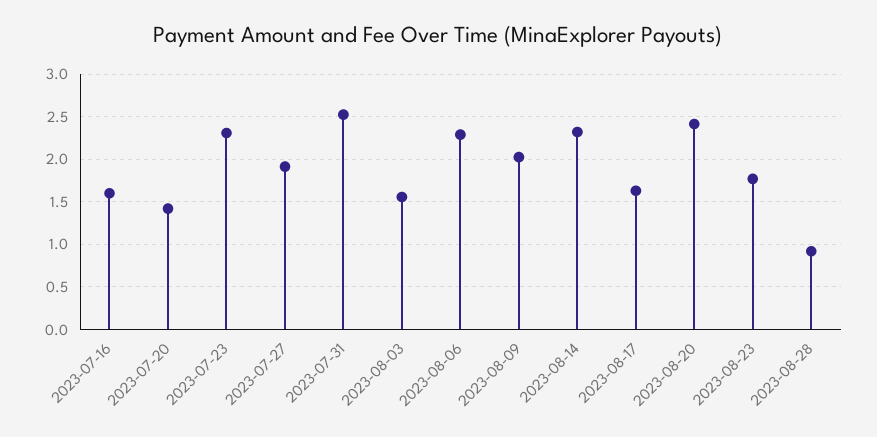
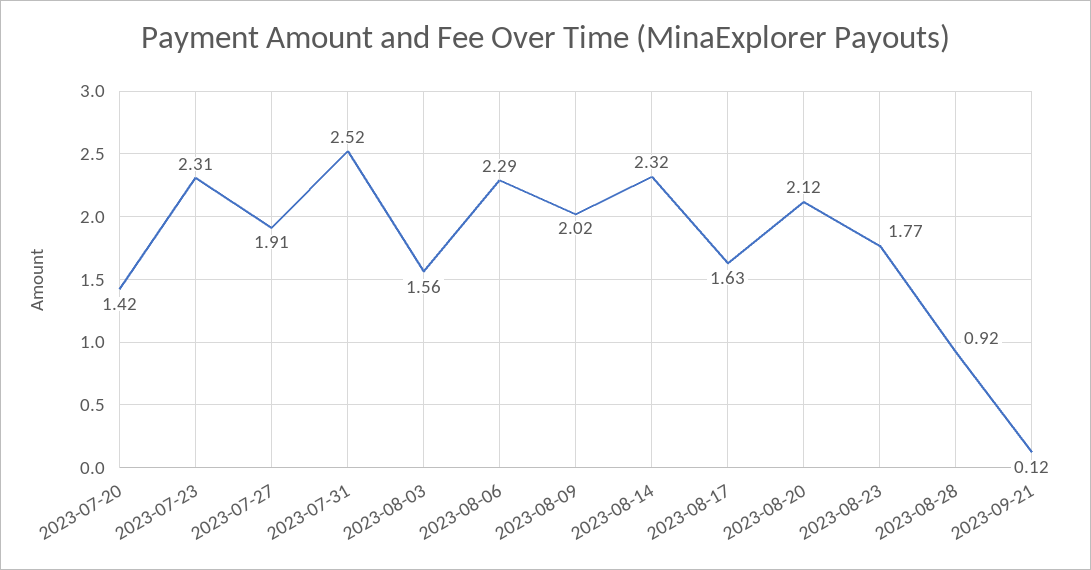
2023-07-16: 1.6 -> none
2023-08-20: 2.4 -> 2.12
2023-09-21: none -> 0.12

